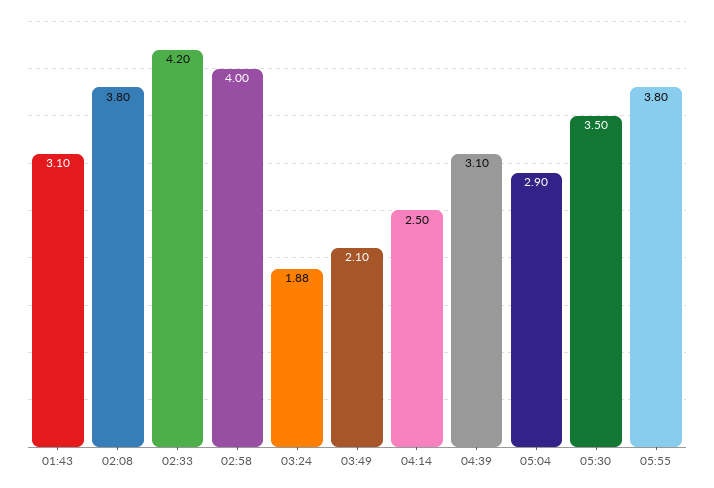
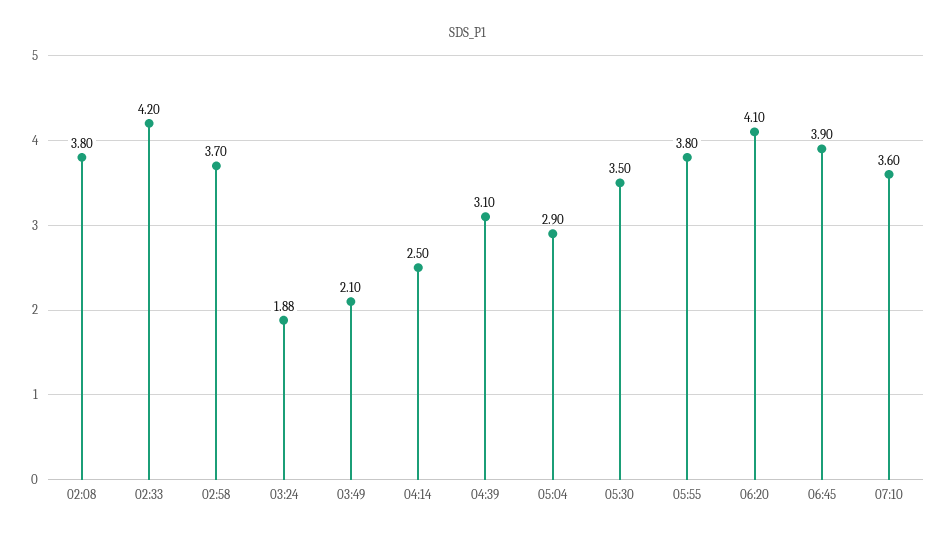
01:43: 3.1 -> none
02:58: 4 -> 3.7
06:20: none -> 4.1
06:45: none -> 3.9
07:10: none -> 3.6

